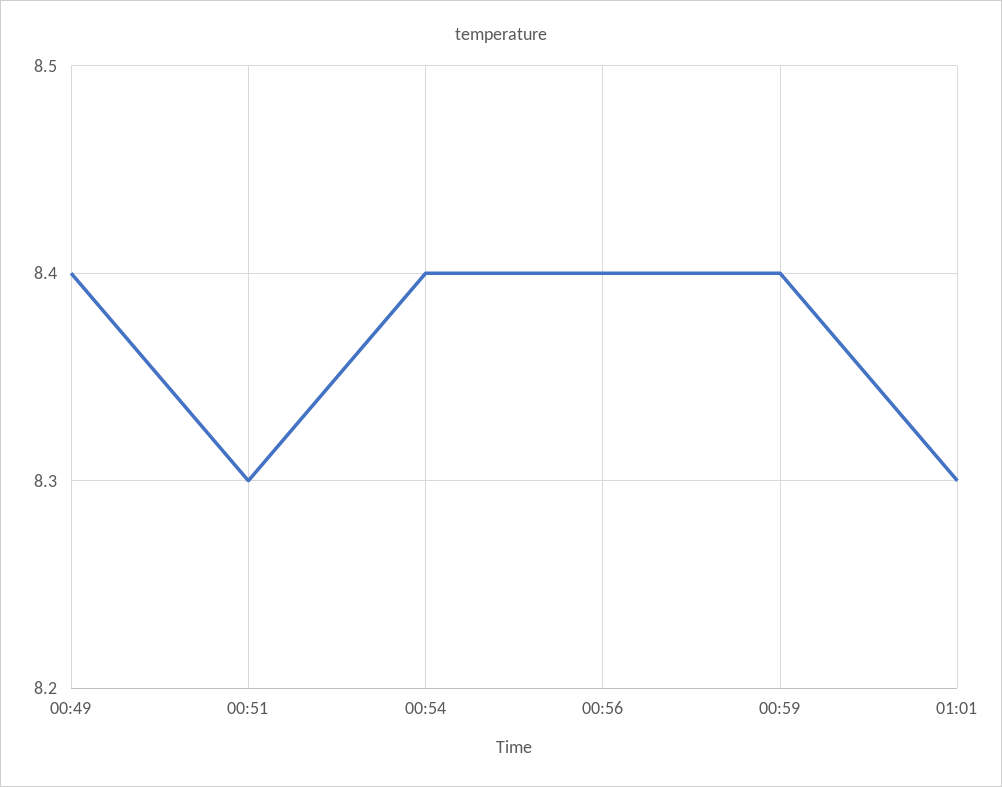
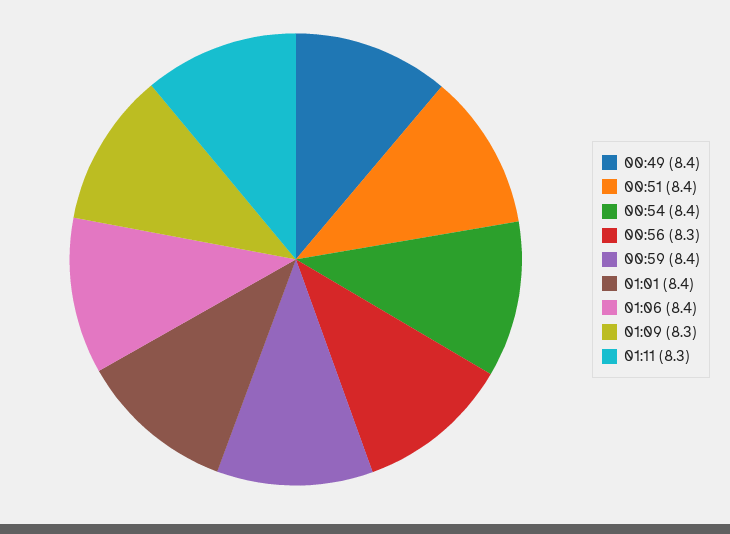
00:51: 8.3 -> 8.4
00:56: 8.4 -> 8.3
01:01: 8.3 -> 8.4
01:06: none -> 8.4
01:09: none -> 8.3
01:11: none -> 8.3

